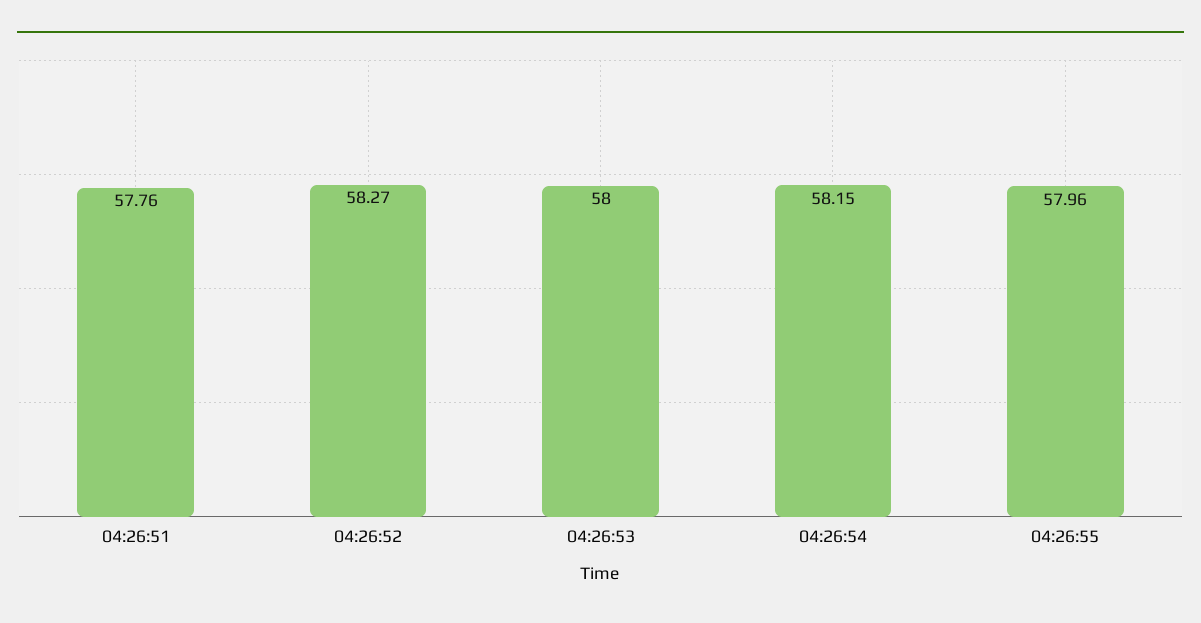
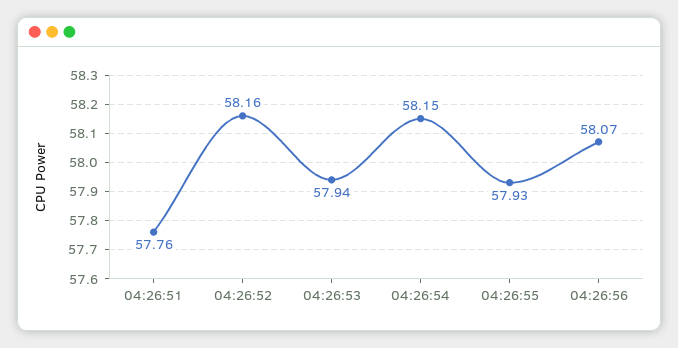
04:26:52: 58.27 -> 58.16
04:26:53: 58 -> 57.94
04:26:55: 57.96 -> 57.93
04:26:56: none -> 58.07

